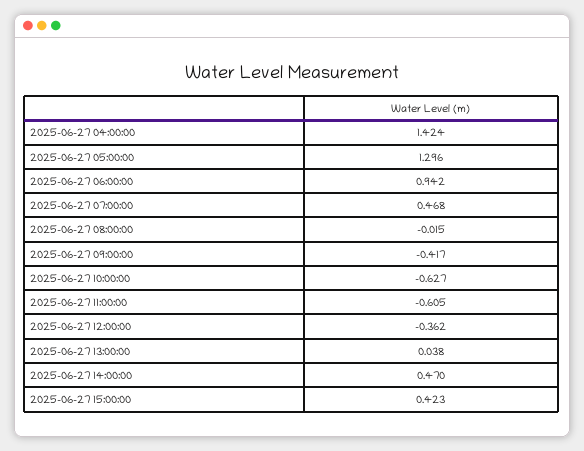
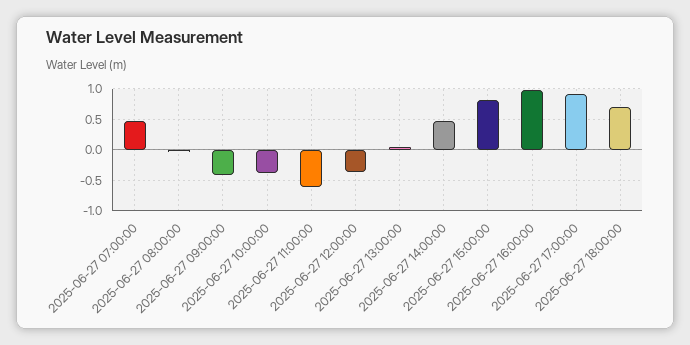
2025-06-27 04:00:00: 1.424 -> none
2025-06-27 05:00:00: 1.296 -> none
2025-06-27 06:00:00: 0.942 -> none
2025-06-27 10:00:00: -0.627 -> -0.4
2025-06-27 15:00:00: 0.423 -> 0.8
2025-06-27 16:00:00: none -> 1
2025-06-27 17:00:00: none -> 0.9
2025-06-27 18:00:00: none -> 0.7

